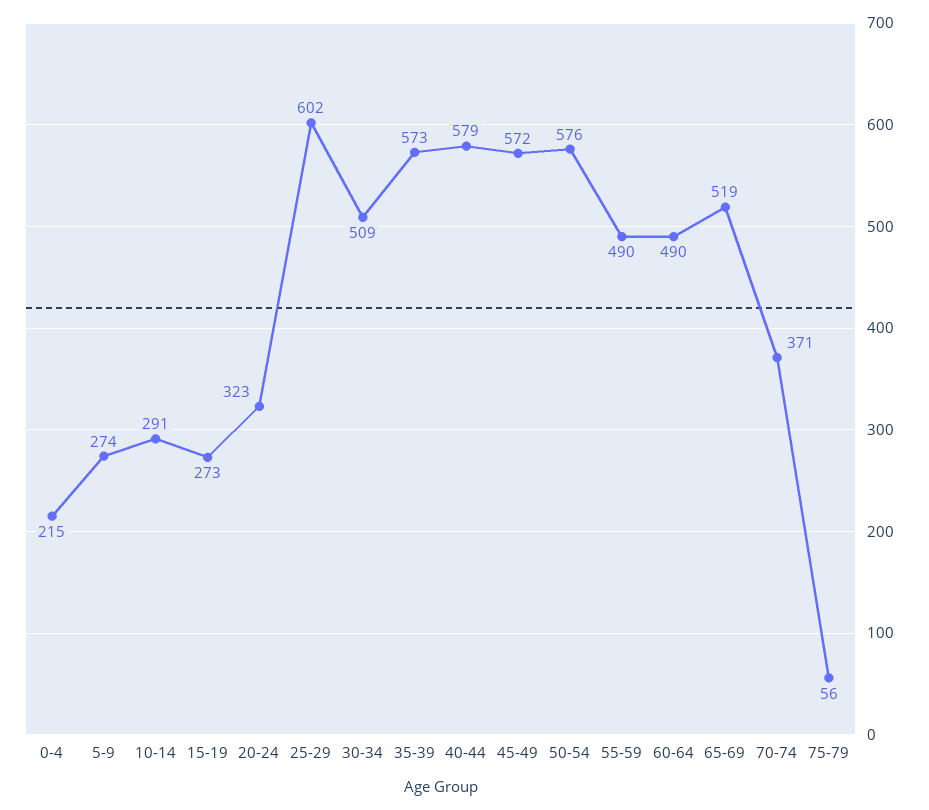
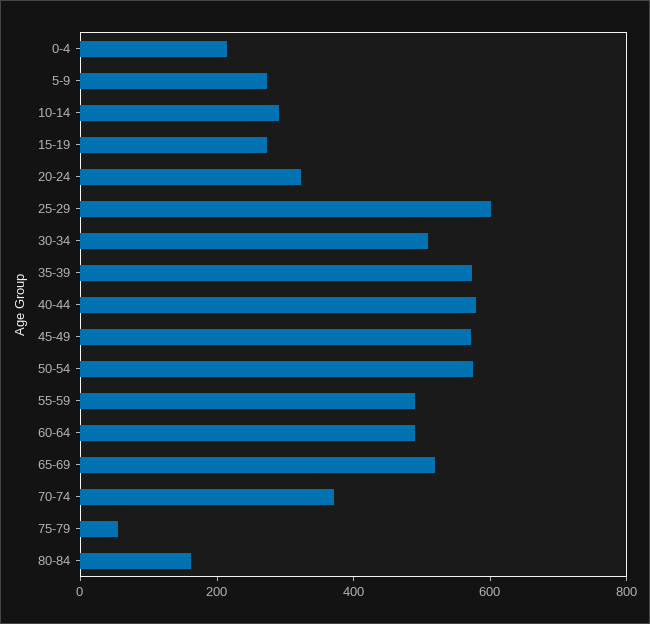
80-84: none -> 150

